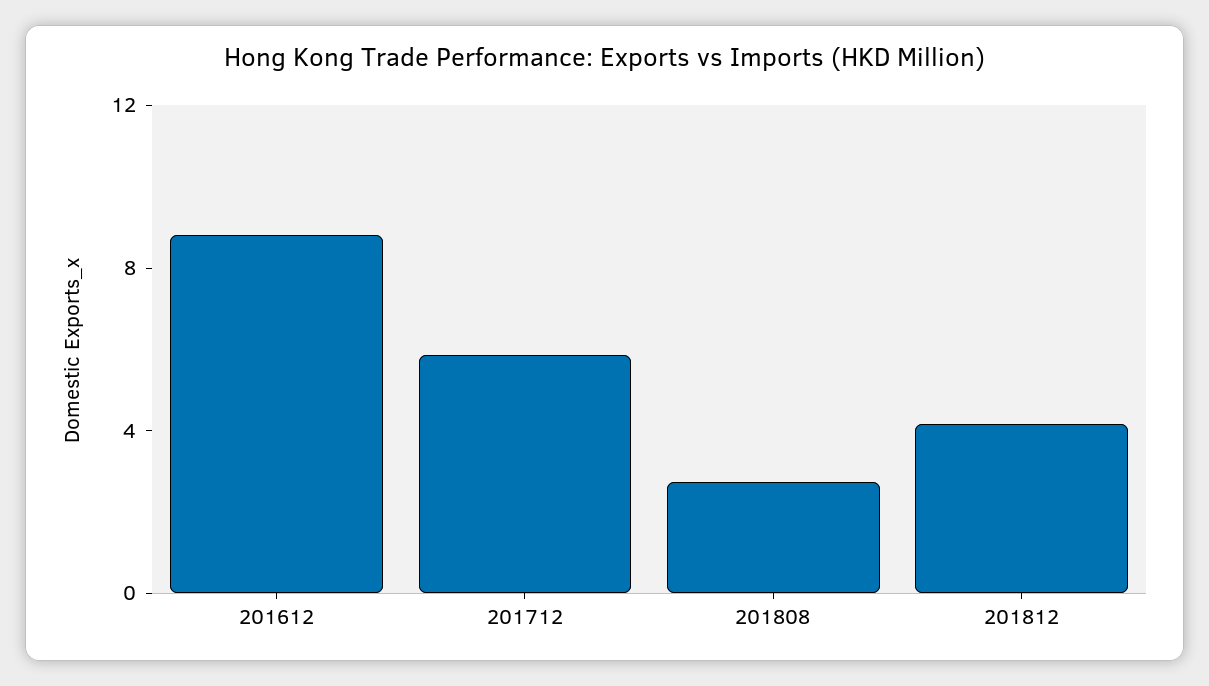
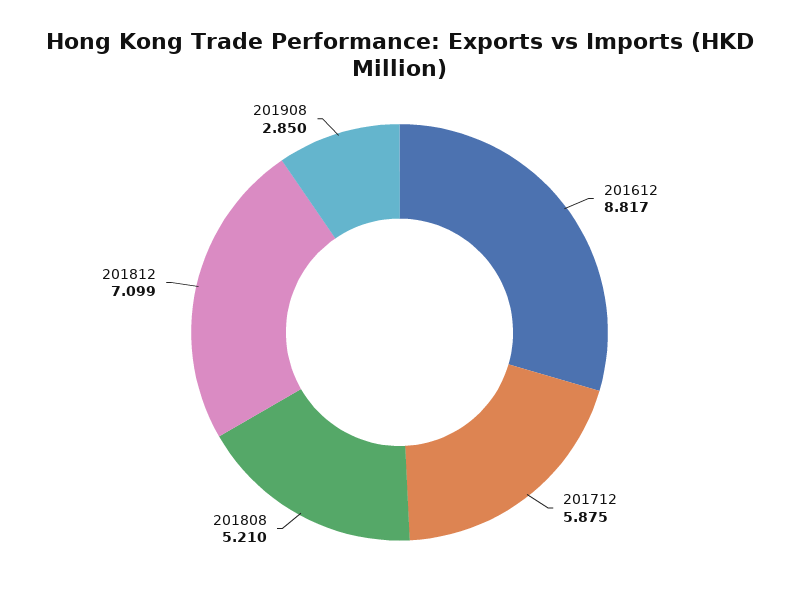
201808: 3 -> 5.21
201812: 4 -> 7.099
201908: none -> 2.85

